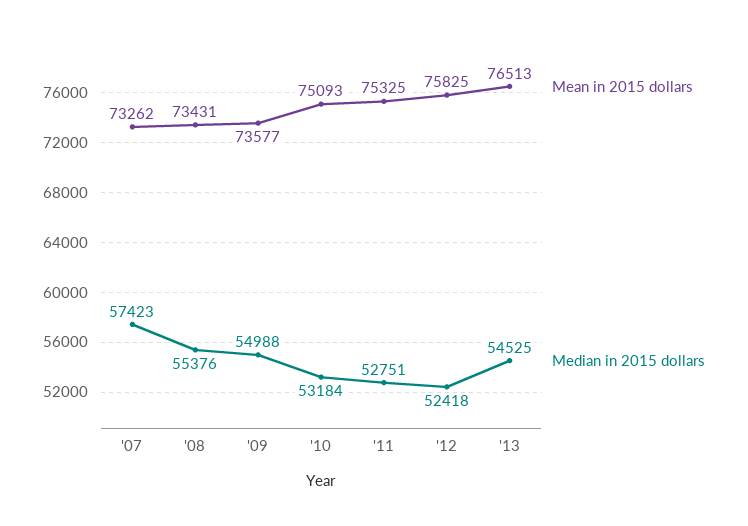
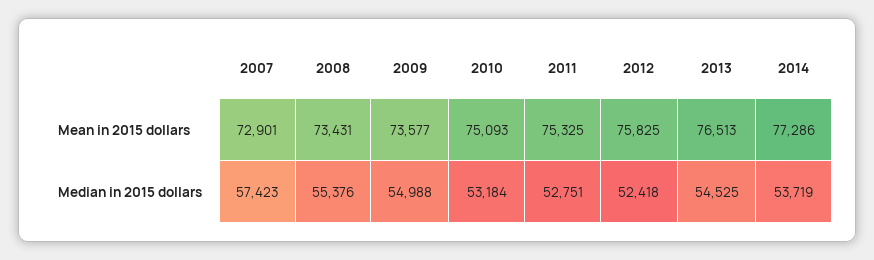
Mean in 2015 dollars, '07: 73262 -> 72901
Mean in 2015 dollars, 2014: none -> 77286
Median in 2015 dollars, 2014: none -> 53719

